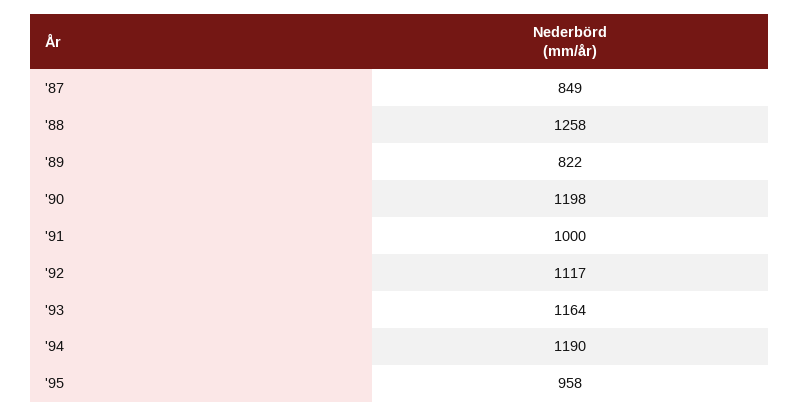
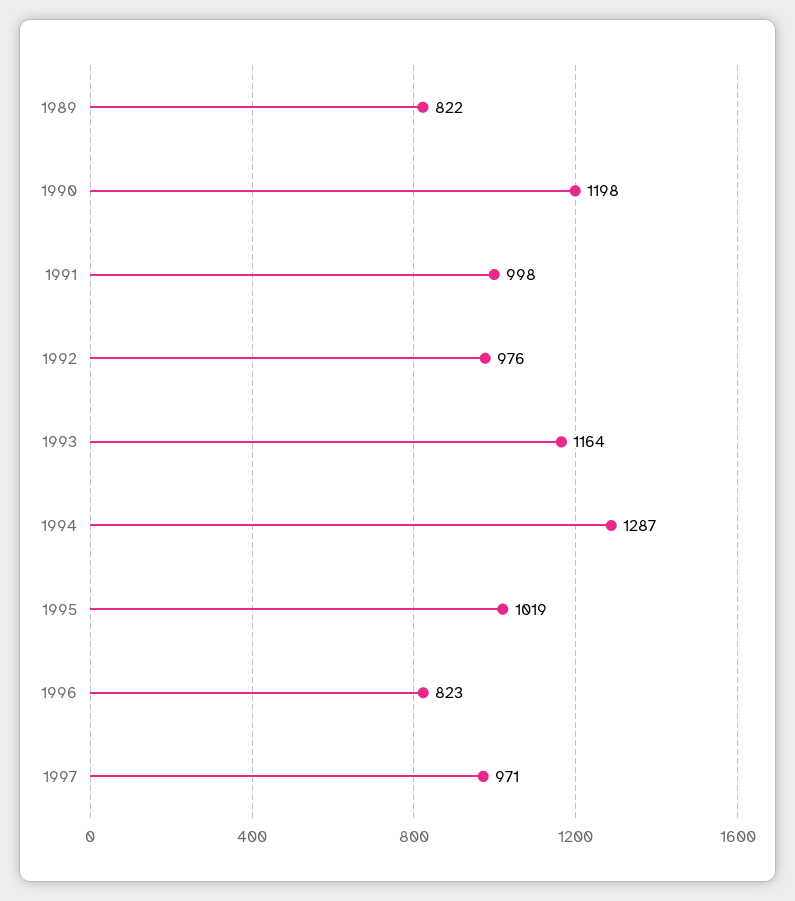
'87: 849 -> none
'88: 1258 -> none
'91: 1000 -> 998
'92: 1117 -> 976
'94: 1190 -> 1287
'95: 958 -> 1019
1996: none -> 823
1997: none -> 971

